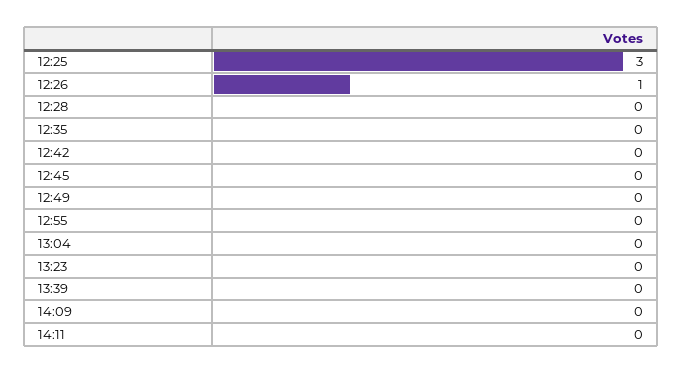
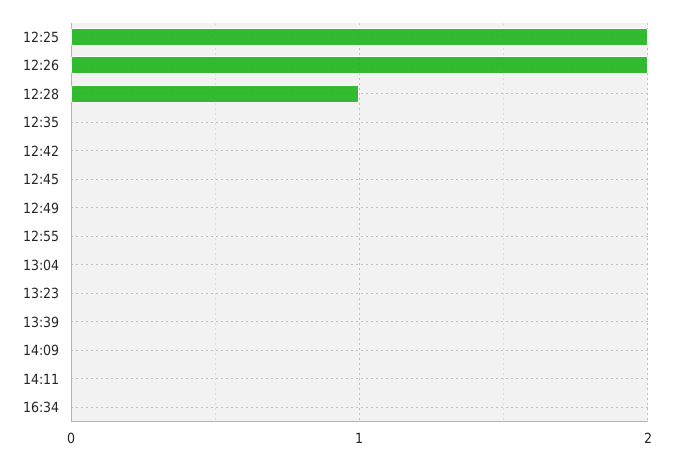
12:25: 3 -> 2
12:26: 1 -> 2
12:28: 0 -> 1
16:34: none -> 0

